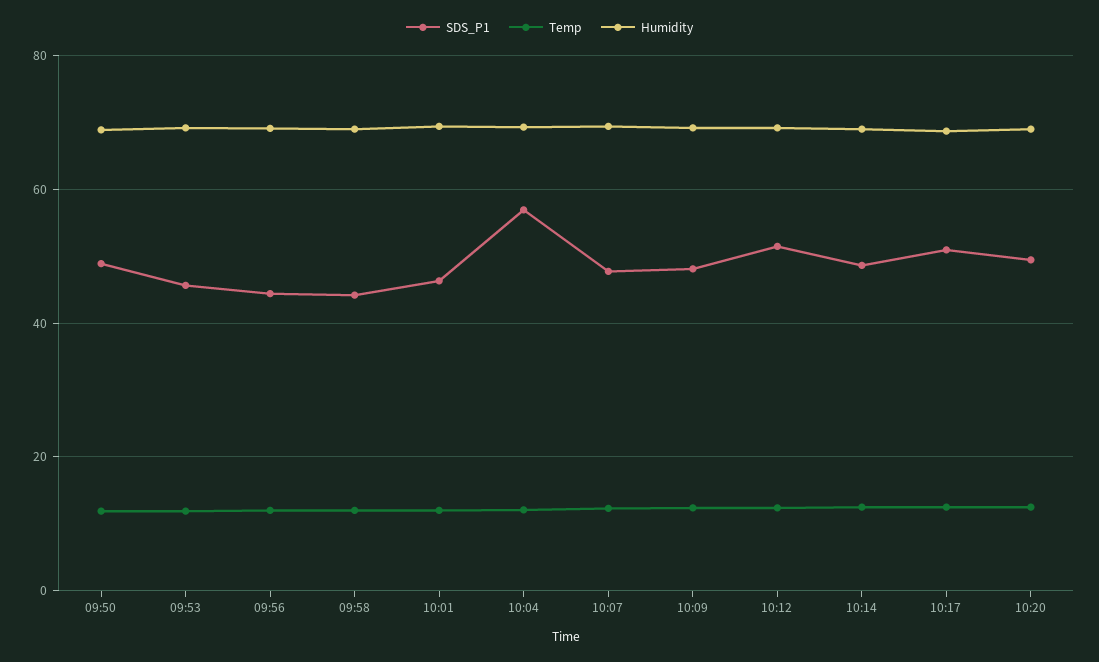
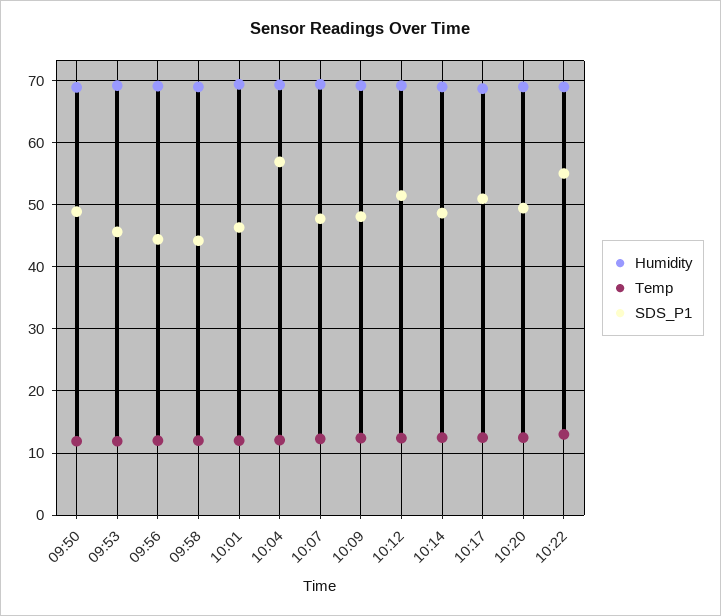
Humidity, 10:22: none -> 69
Temp, 10:22: none -> 13
SDS_P1, 10:22: none -> 55

